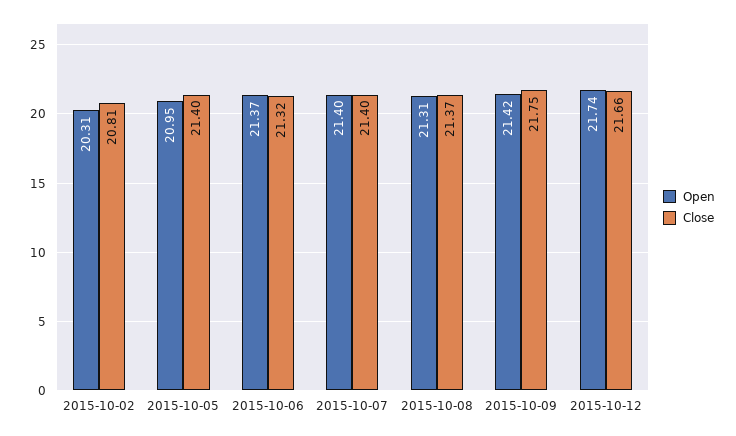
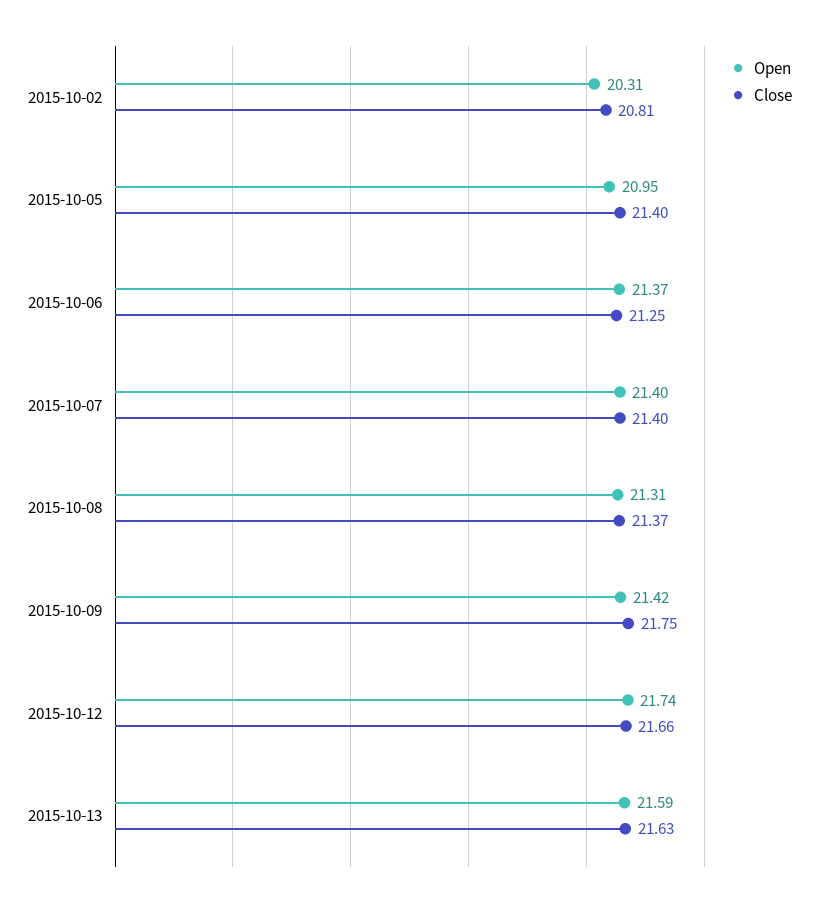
Close, 2015-10-06: 21.32 -> 21.25
Open, 2015-10-13: none -> 21.59
Close, 2015-10-13: none -> 21.63

